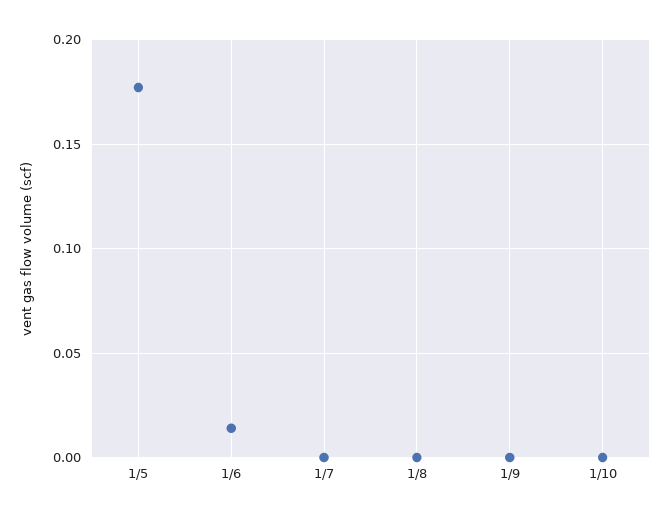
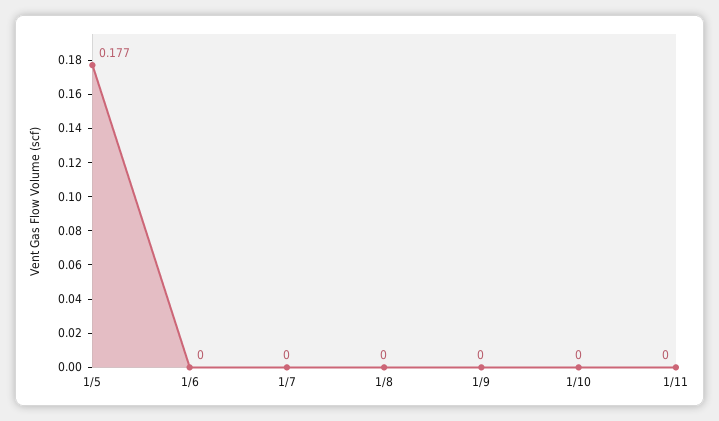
1/6: 0.015 -> 0
1/11: none -> 0

